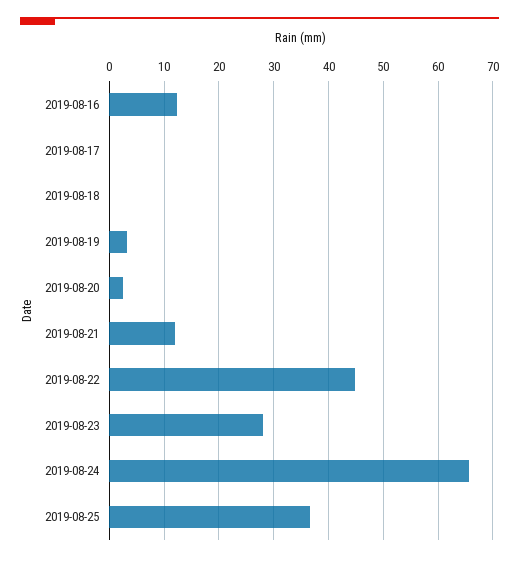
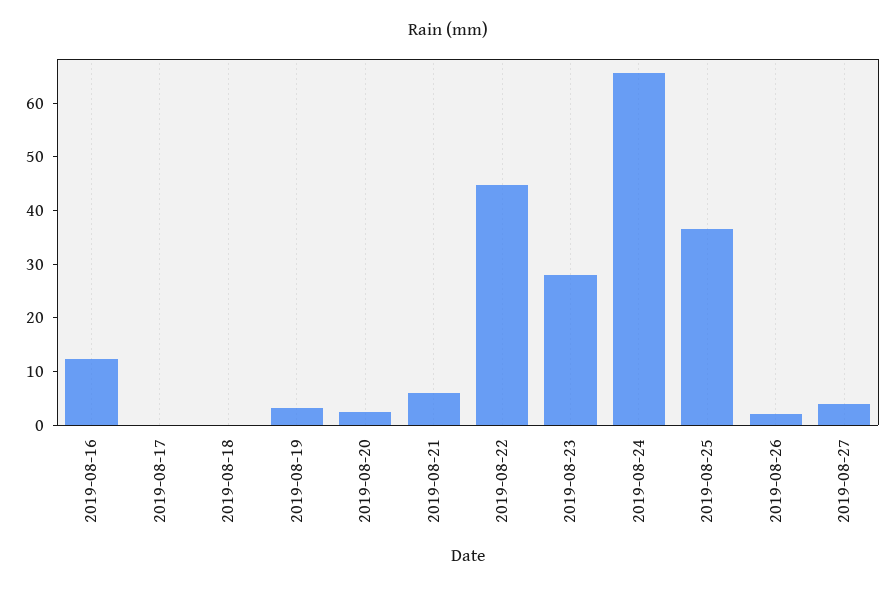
2019-08-21: 12 -> 6
2019-08-26: none -> 2
2019-08-27: none -> 4

